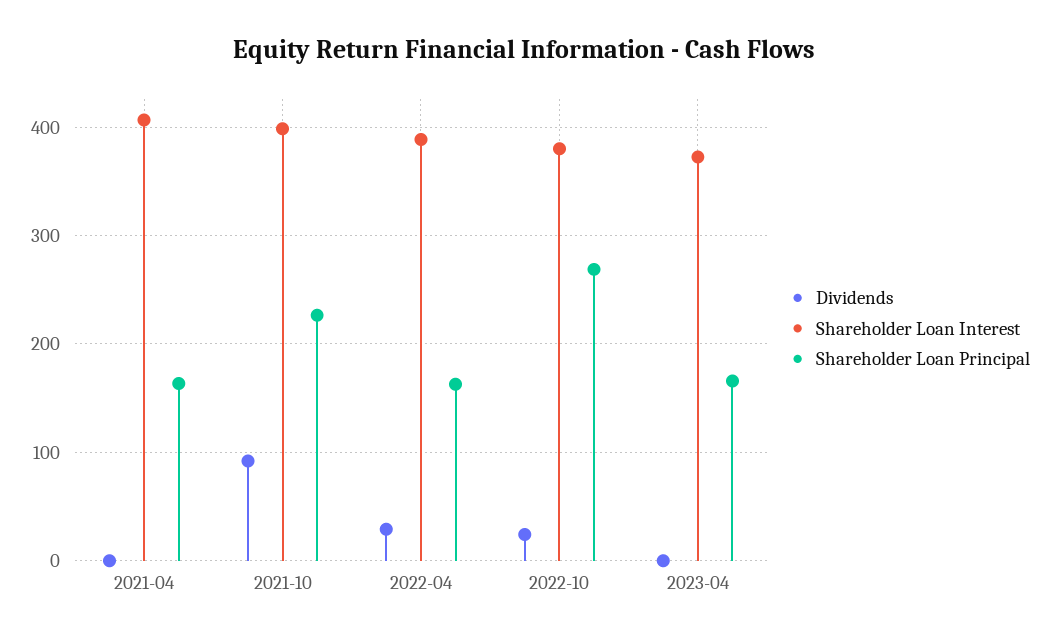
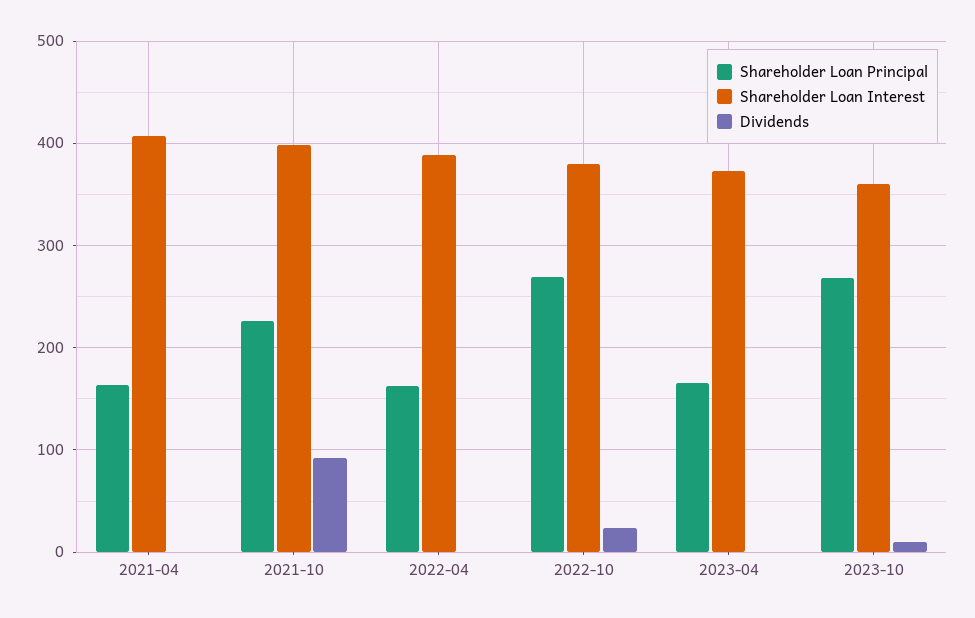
Dividends, 2022-04: 30 -> 0
Shareholder Loan Principal, 2023-10: none -> 270
Shareholder Loan Interest, 2023-10: none -> 360
Dividends, 2023-10: none -> 10

